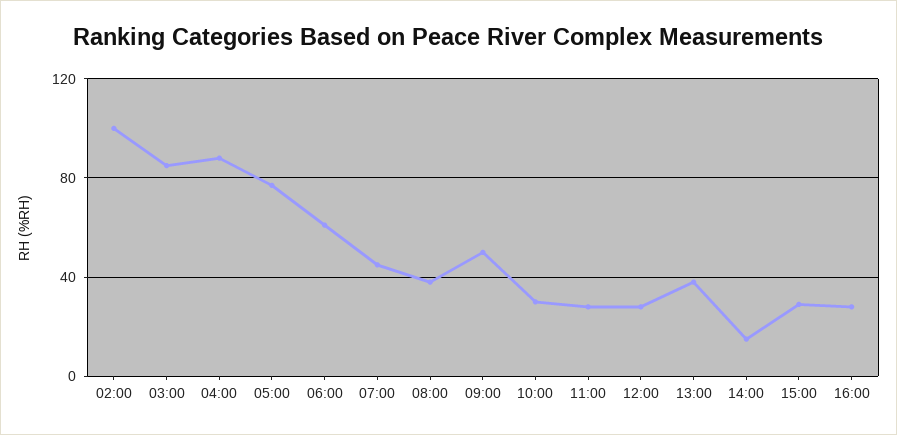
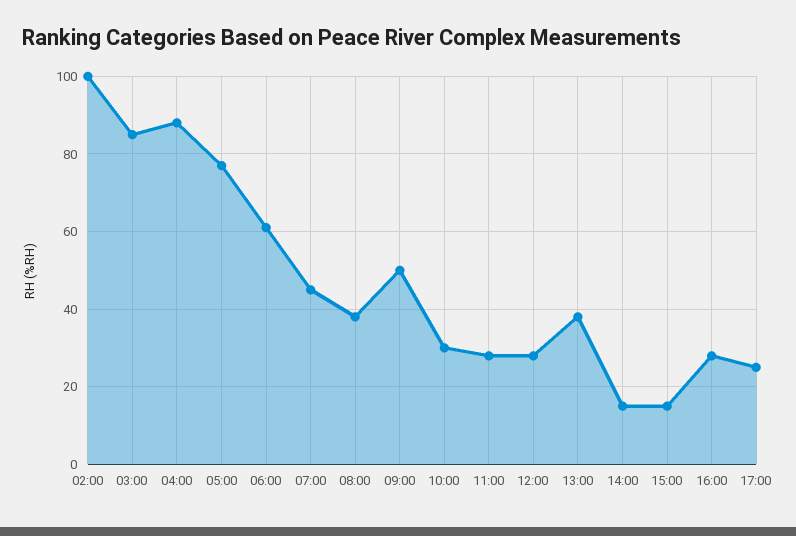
15:00: 30 -> 15
17:00: none -> 25

